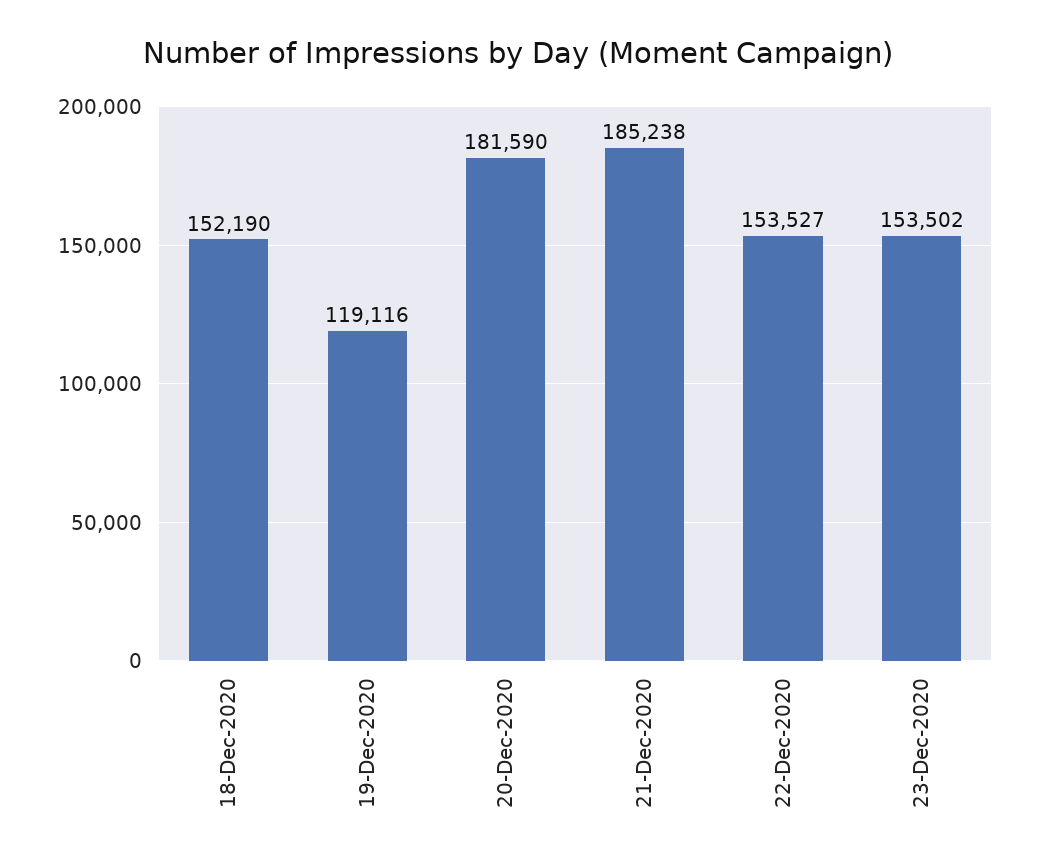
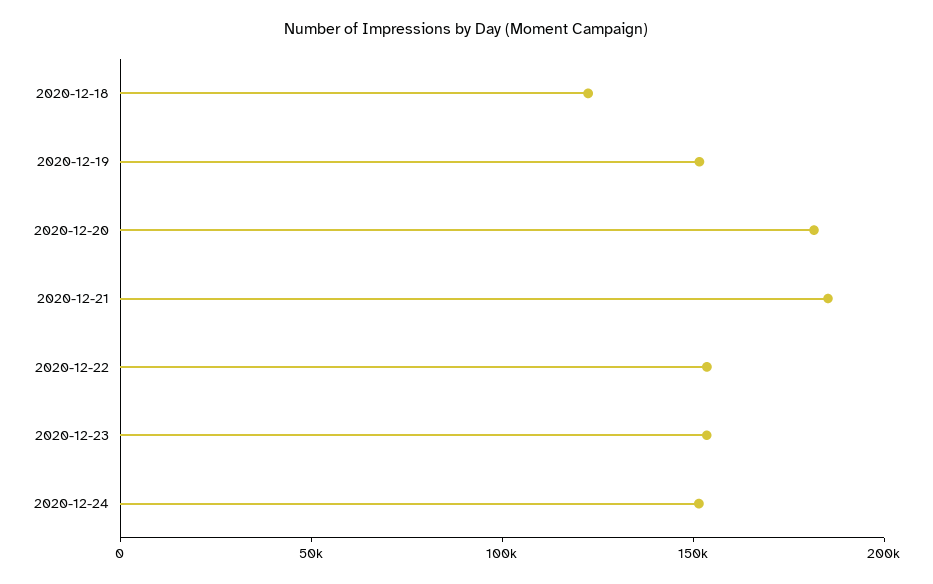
18-Dec-2020: 152190 -> 120000
19-Dec-2020: 119116 -> 150000
2020-12-24: none -> 150000

